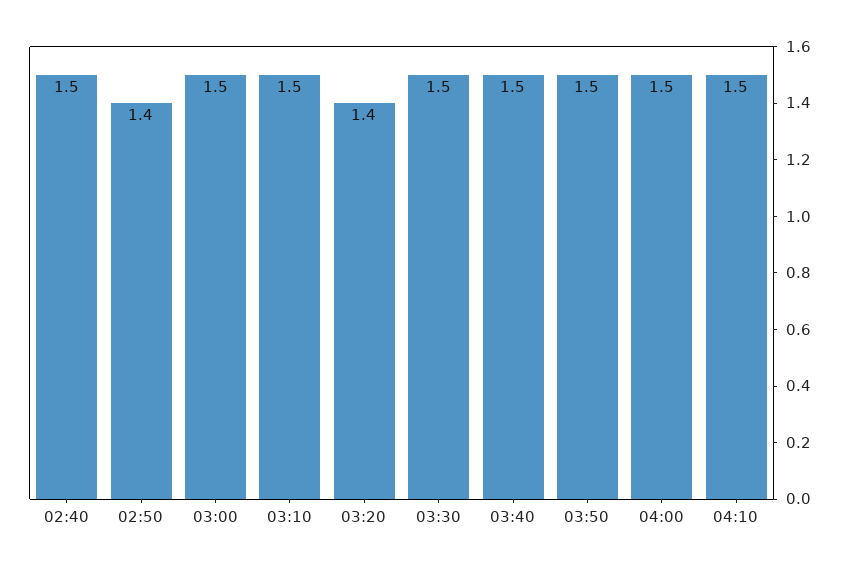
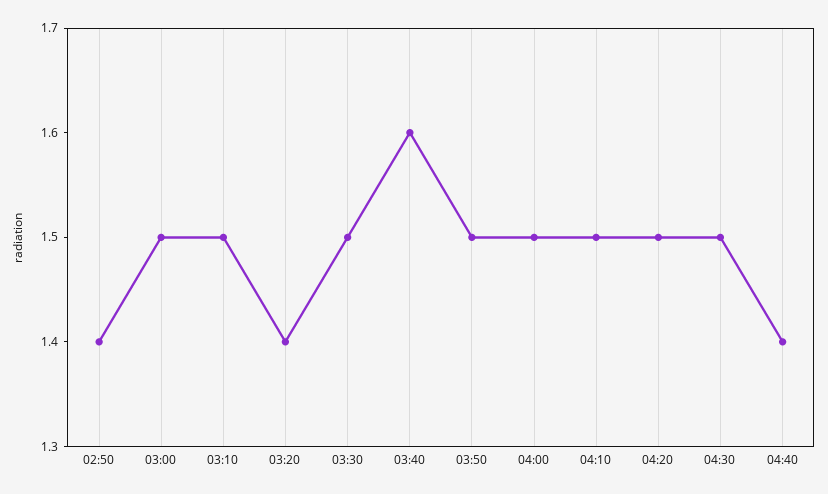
02:40: 1.5 -> none
03:40: 1.5 -> 1.6
04:20: none -> 1.5
04:30: none -> 1.5
04:40: none -> 1.4

